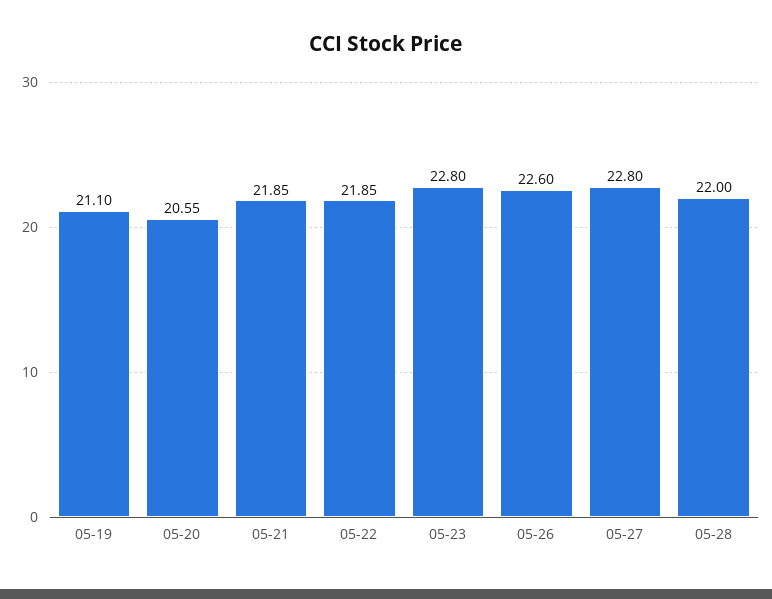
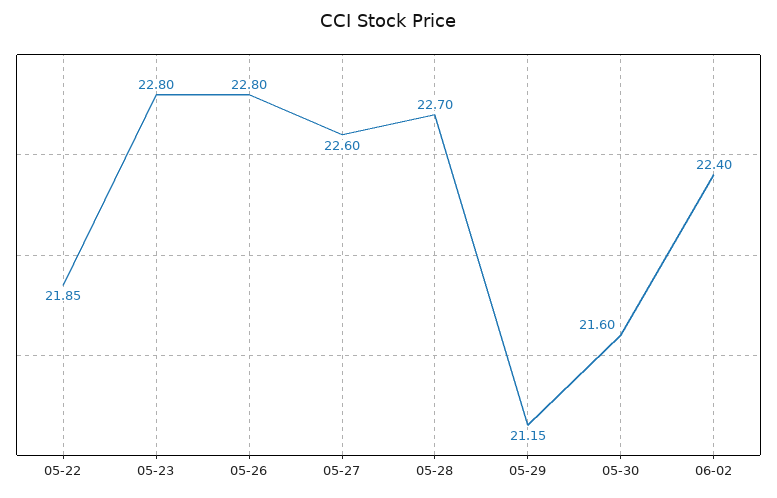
05-19: 21.1 -> none
05-20: 20.55 -> none
05-21: 21.85 -> none
05-26: 22.6 -> 22.8
05-27: 22.8 -> 22.6
05-28: 22 -> 22.7
05-29: none -> 21.15
05-30: none -> 21.6
06-02: none -> 22.4

